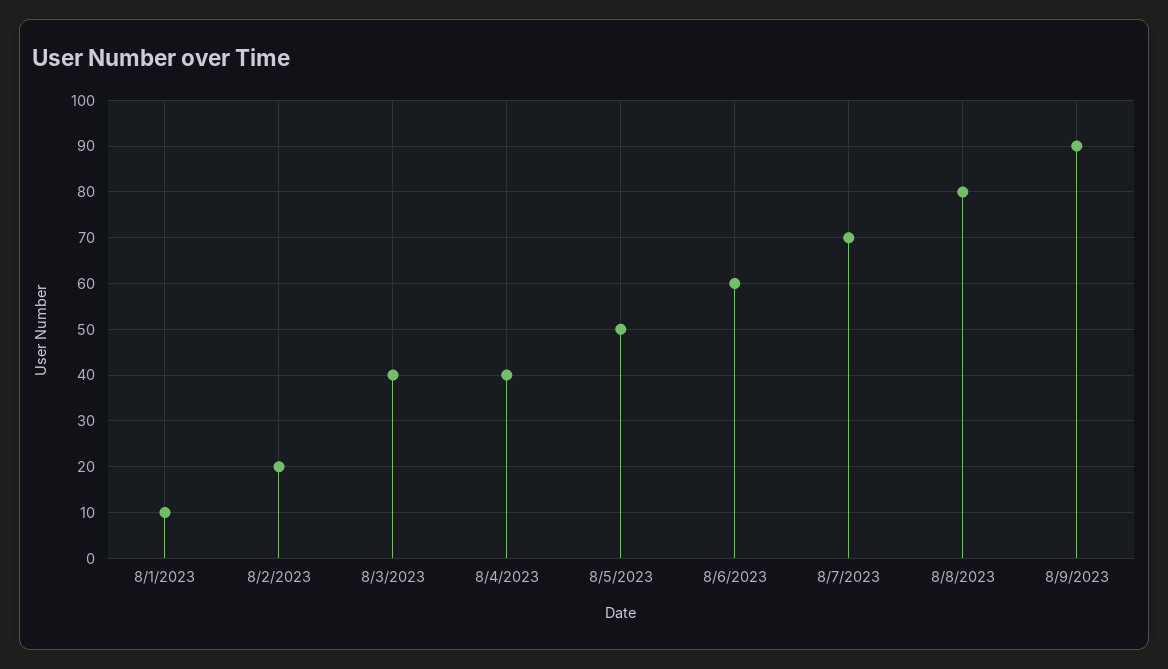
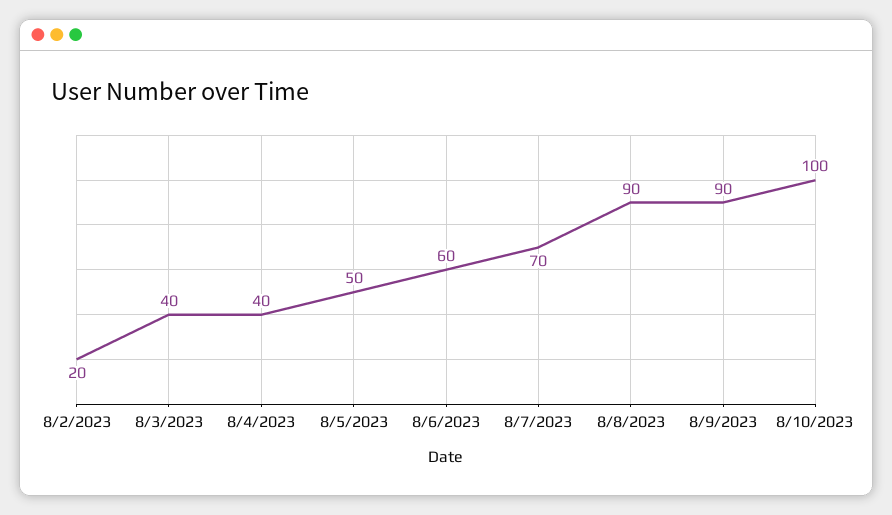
8/1/2023: 10 -> none
8/8/2023: 80 -> 90
8/10/2023: none -> 100

